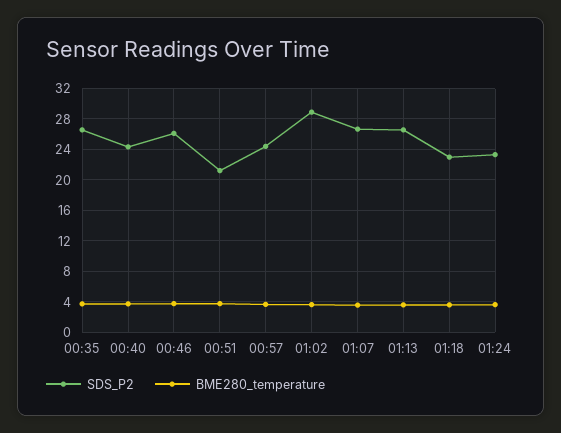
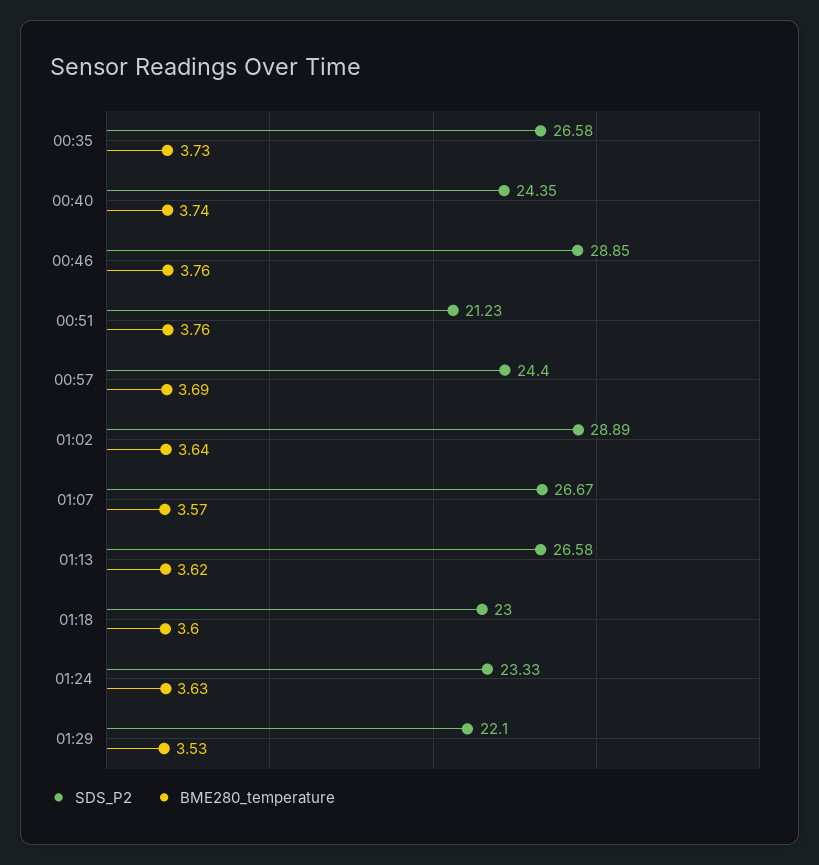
SDS_P2, 00:46: 26 -> 28.85
SDS_P2, 01:29: none -> 22.1
BME280_temperature, 01:29: none -> 3.53

